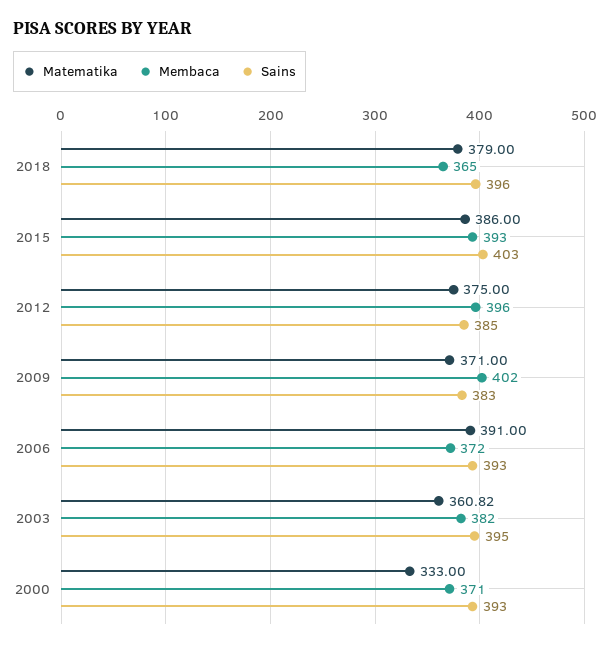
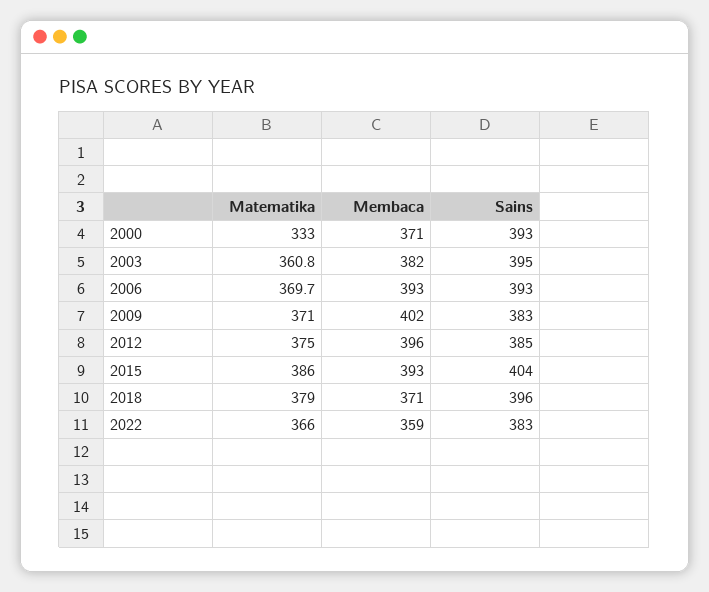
Membaca, 2018: 365 -> 371
Sains, 2015: 403 -> 404
Matematika, 2006: 391 -> 369.7
Membaca, 2006: 372 -> 393
Matematika, 2022: none -> 366
Membaca, 2022: none -> 359
Sains, 2022: none -> 383

